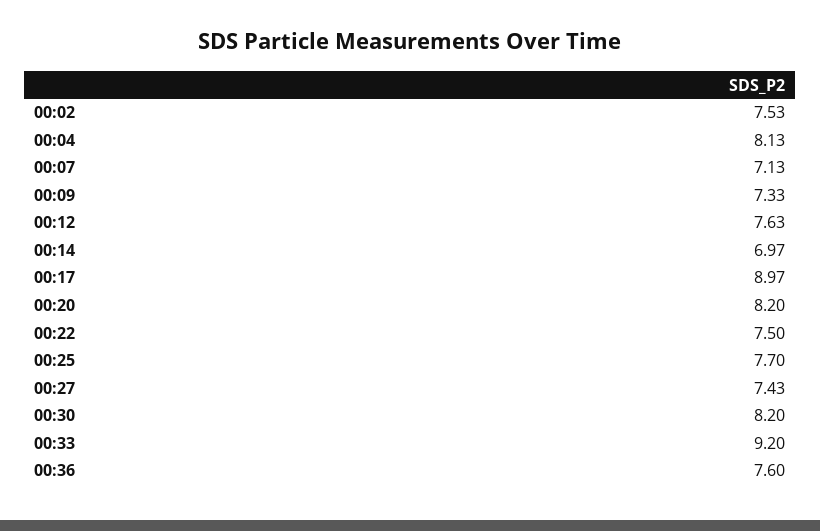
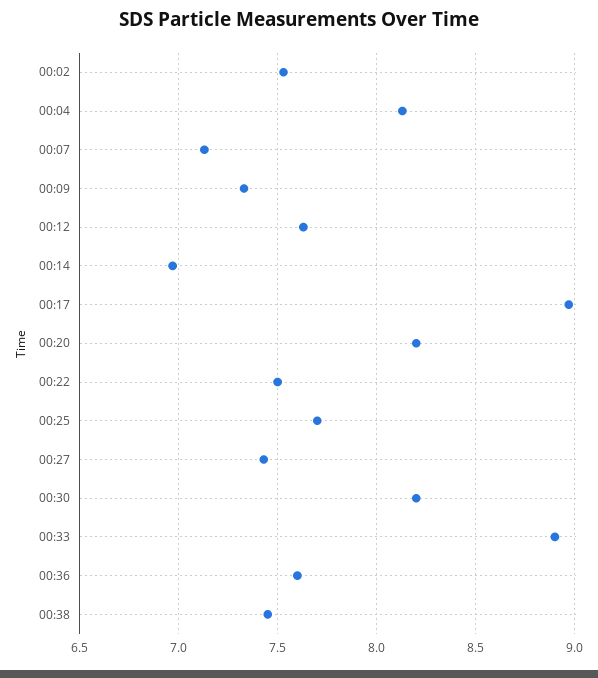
00:33: 9.2 -> 8.9
00:38: none -> 7.45

